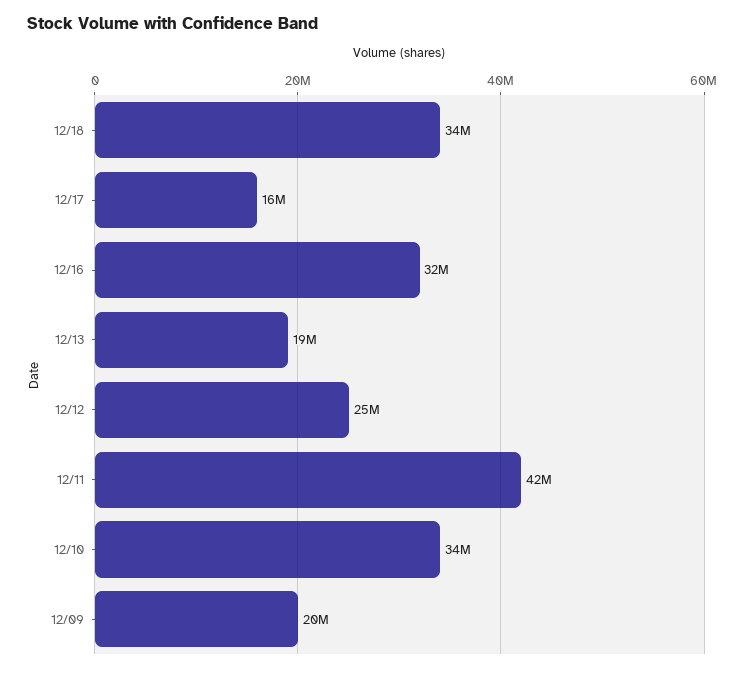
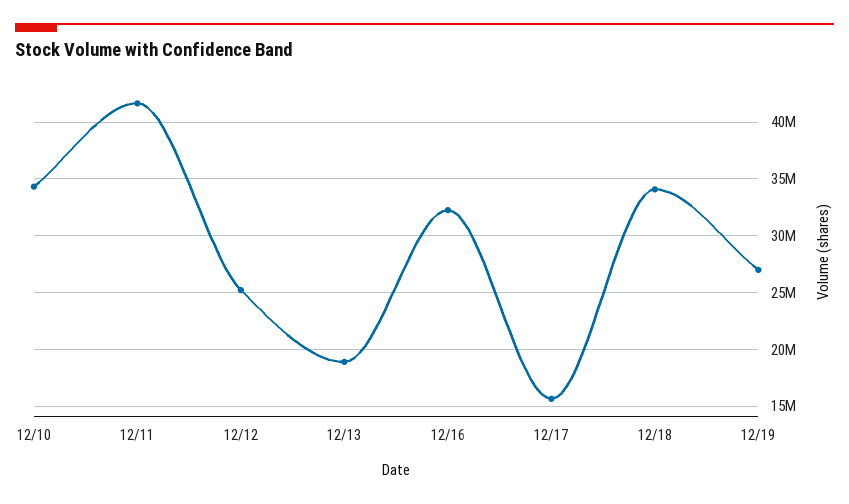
12/09: 20000000 -> none
12/19: none -> 27000000

